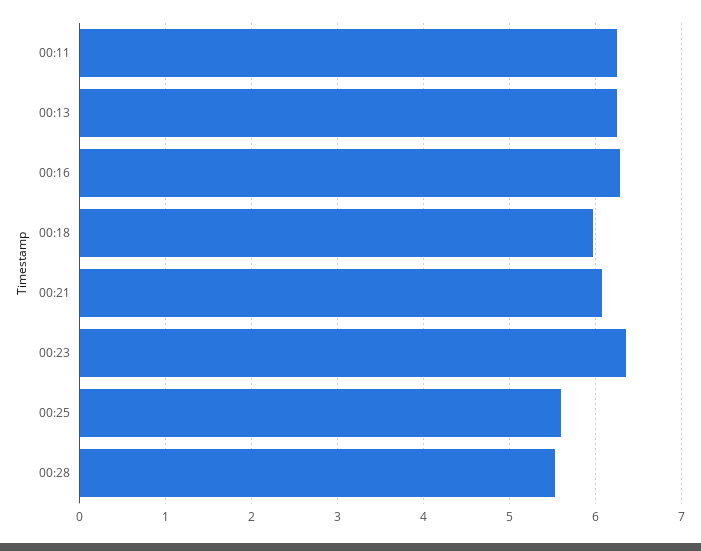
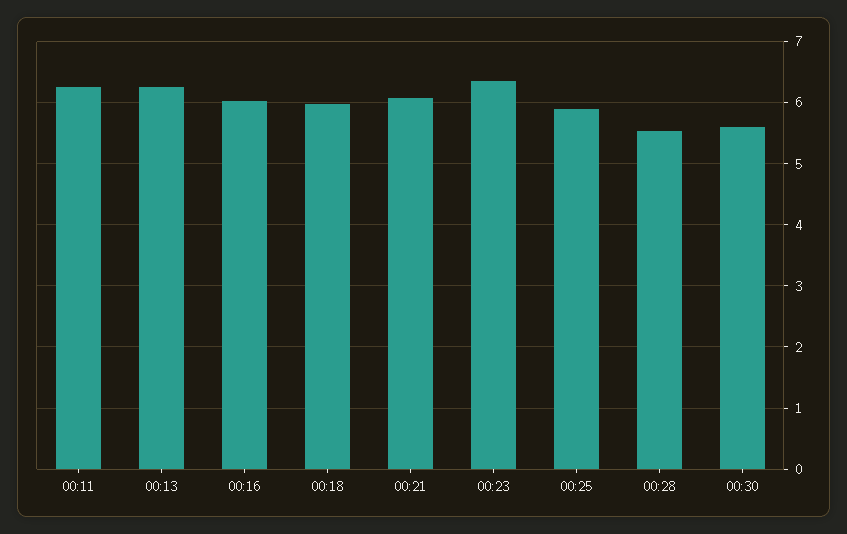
00:16: 6.3 -> 6
00:25: 5.6 -> 5.9
00:30: none -> 5.6

